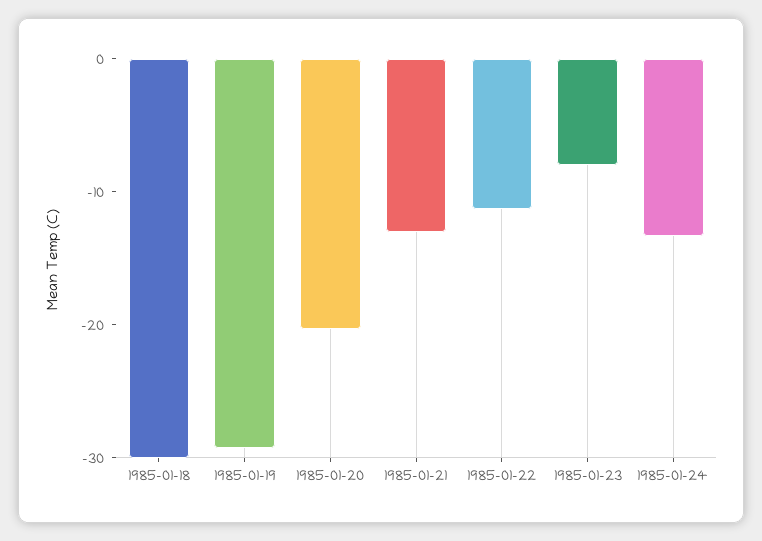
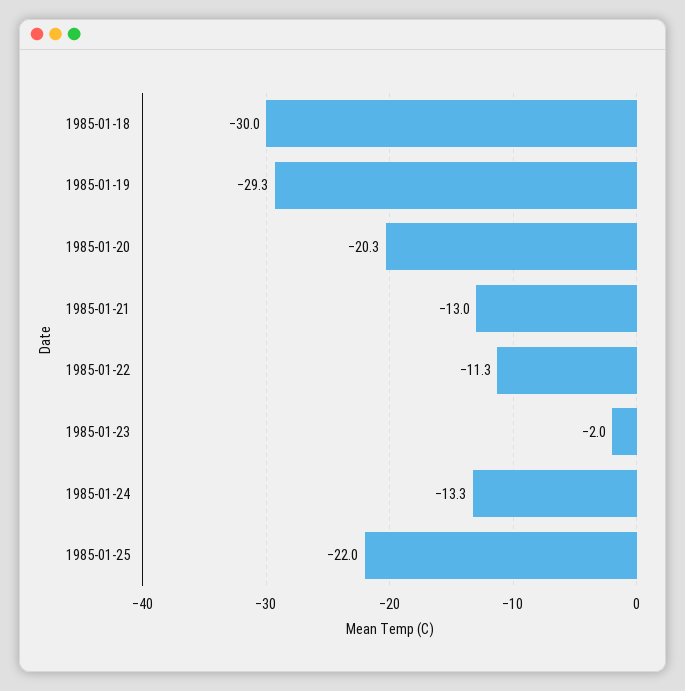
1985-01-23: -8 -> -2
1985-01-25: none -> -22

